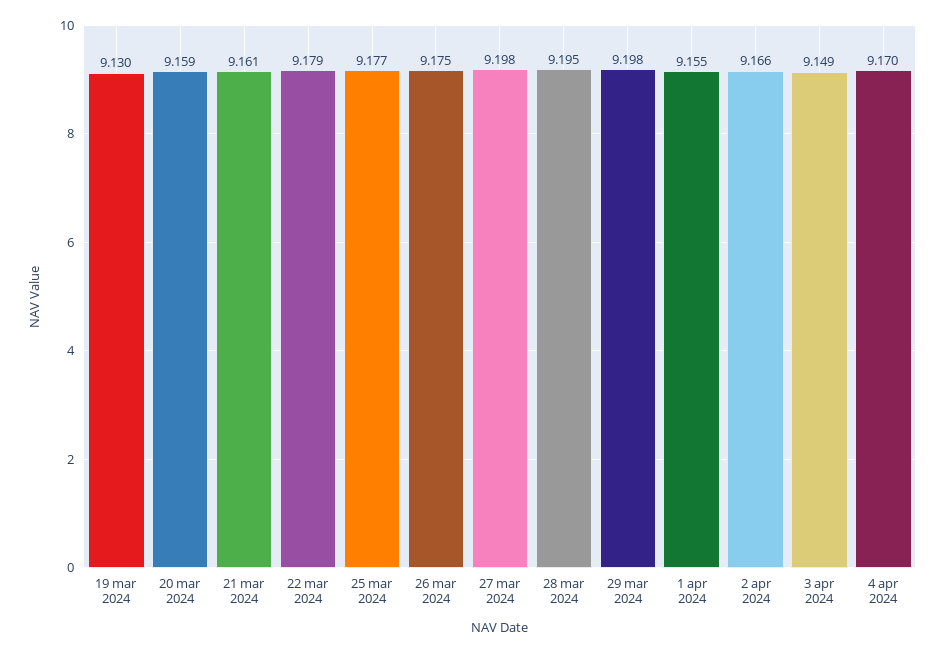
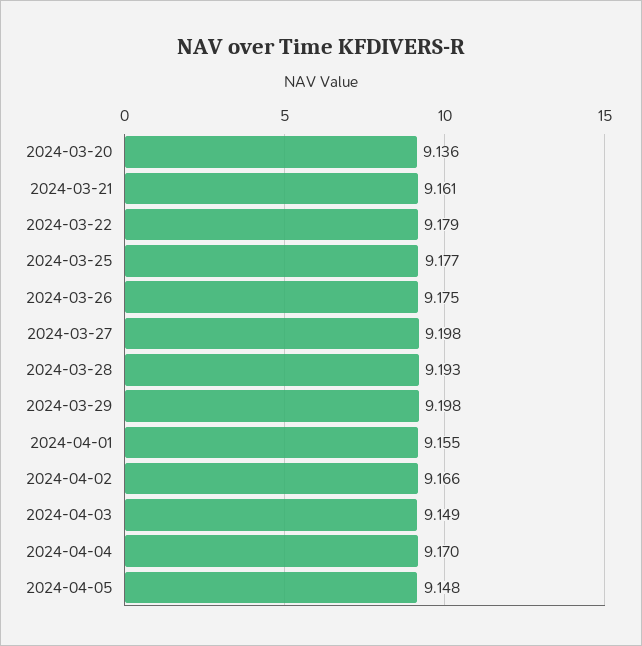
19 mar 2024: 9.13 -> none
20 mar 2024: 9.159 -> 9.136
28 mar 2024: 9.195 -> 9.193
2024-04-05: none -> 9.148

